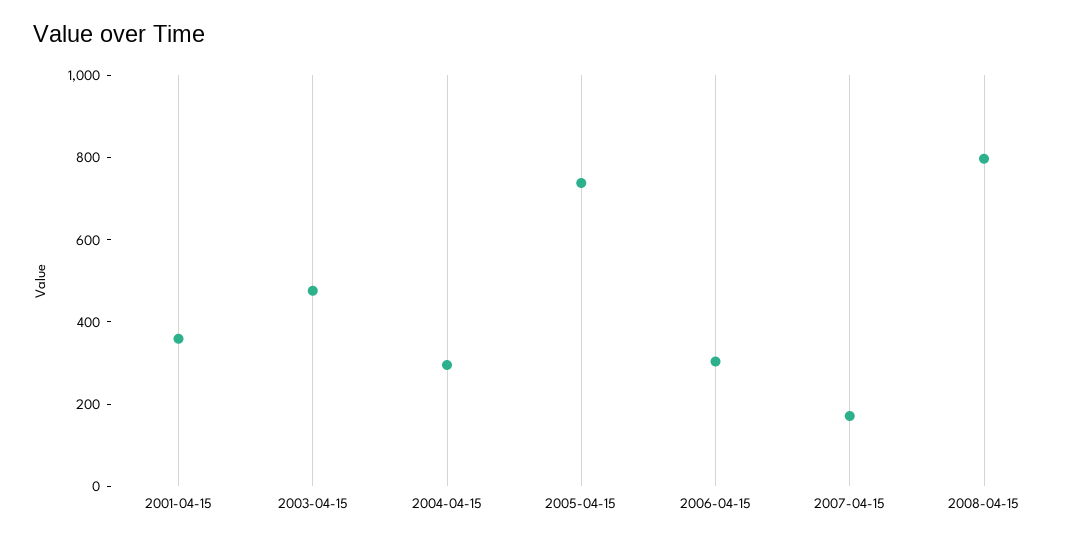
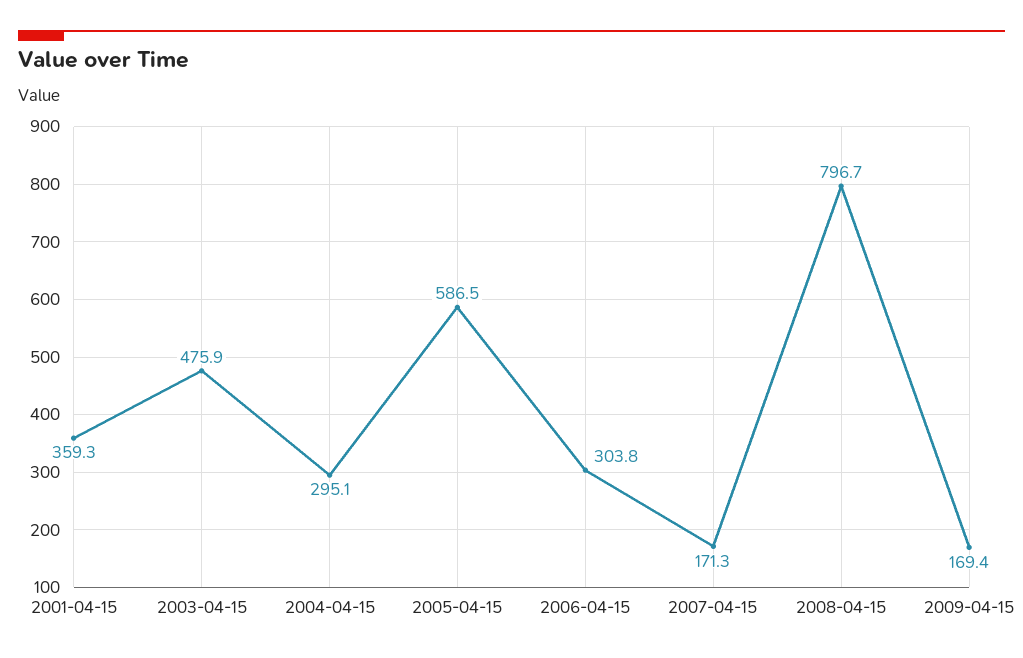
2005-04-15: 750 -> 586.5
2009-04-15: none -> 169.4

